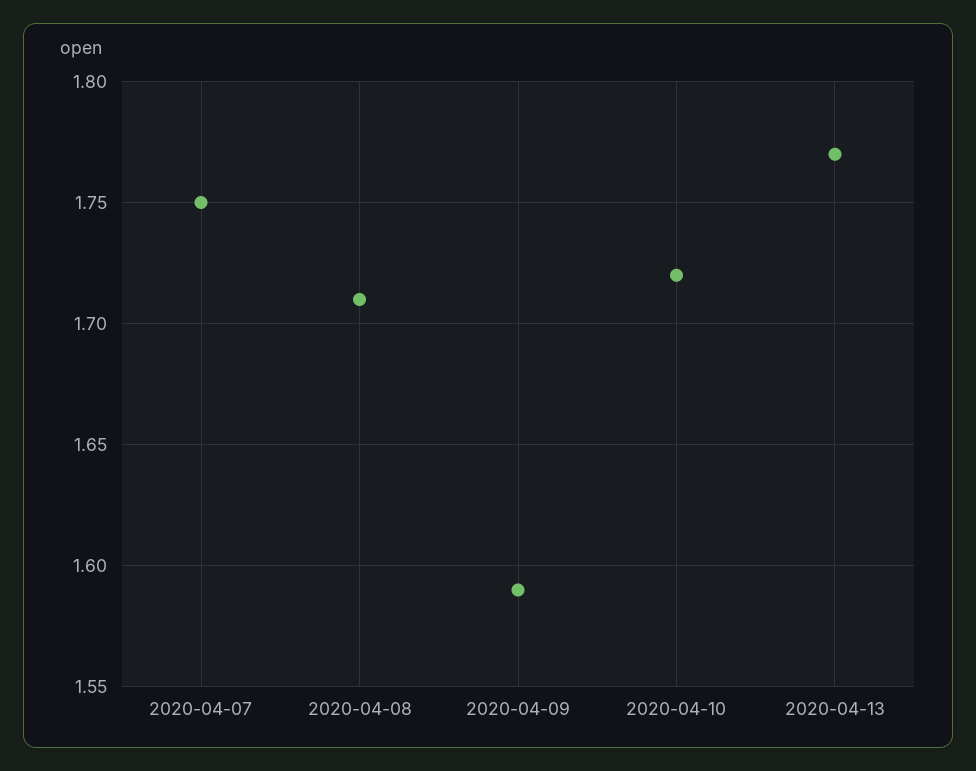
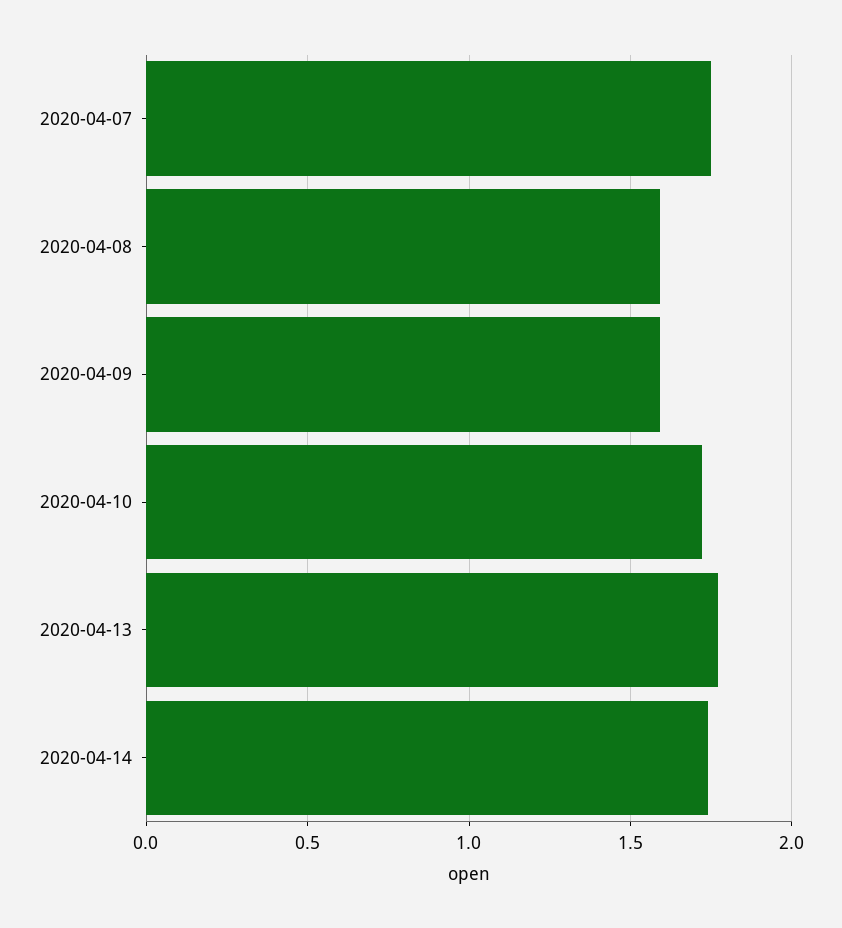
2020-04-08: 1.71 -> 1.6
2020-04-14: none -> 1.75

